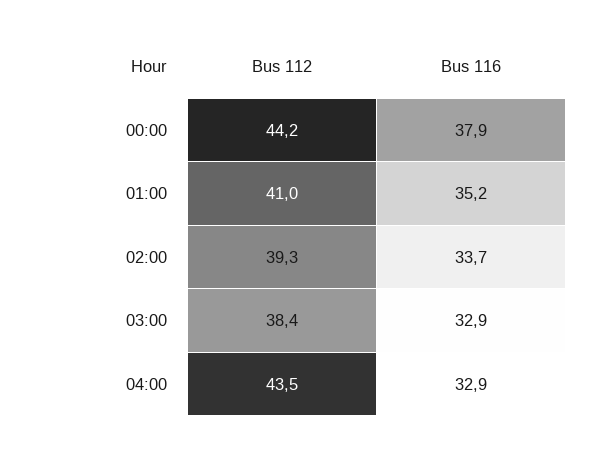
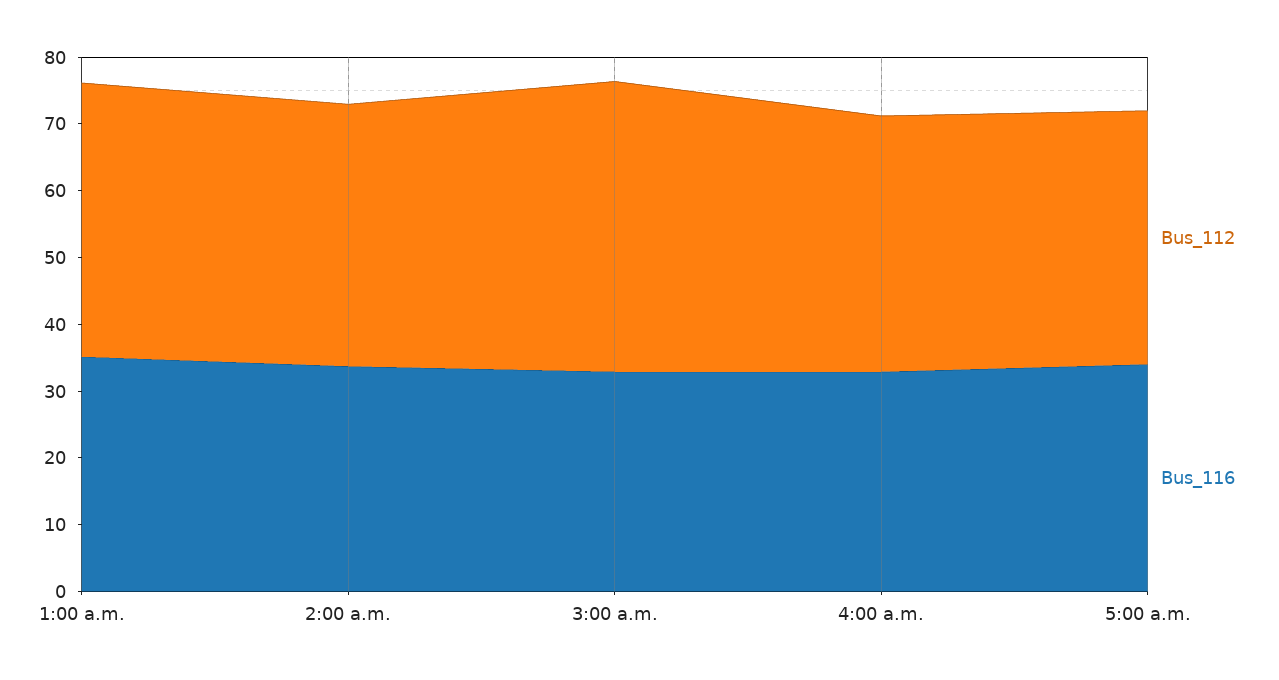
Bus 112, 00:00: 44.2 -> none
Bus 116, 00:00: 37.9 -> none
Bus 112, 03:00: 38.4 -> 44
Bus 112, 04:00: 43.5 -> 38
Bus 112, 5:00 a.m.: none -> 38
Bus 116, 5:00 a.m.: none -> 34

